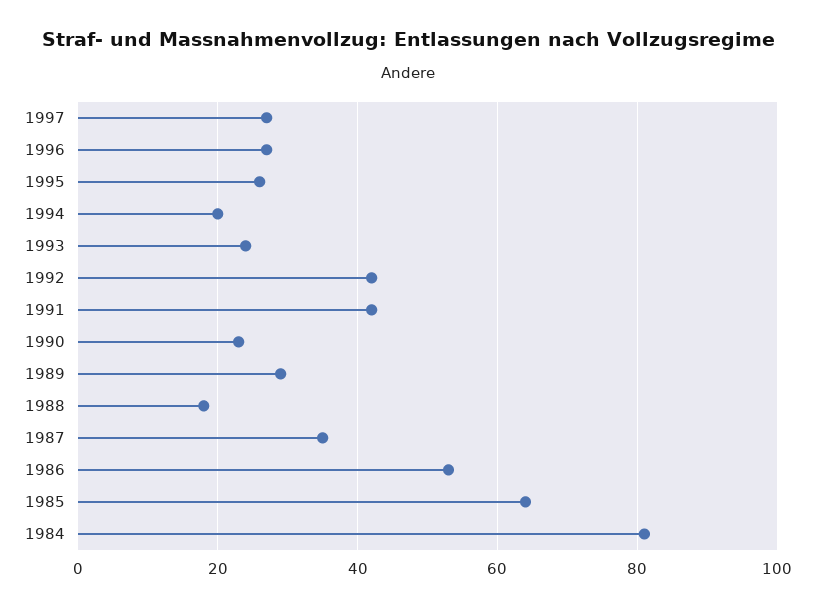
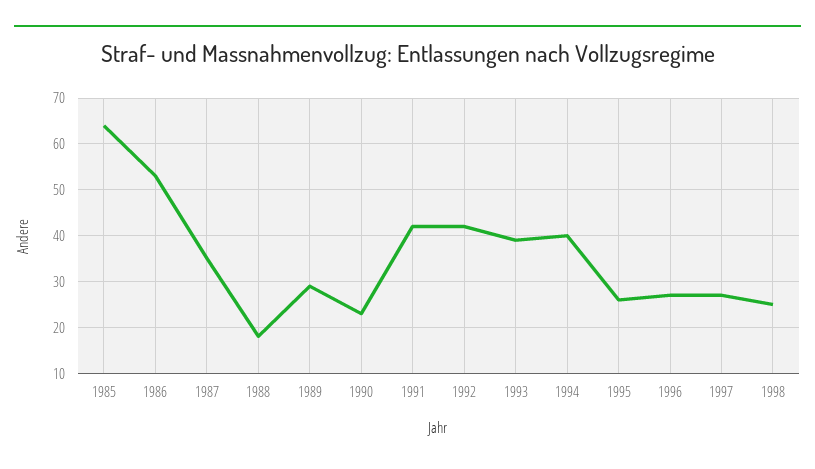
1994: 20 -> 40
1993: 25 -> 40
1984: 80 -> none
1998: none -> 25

